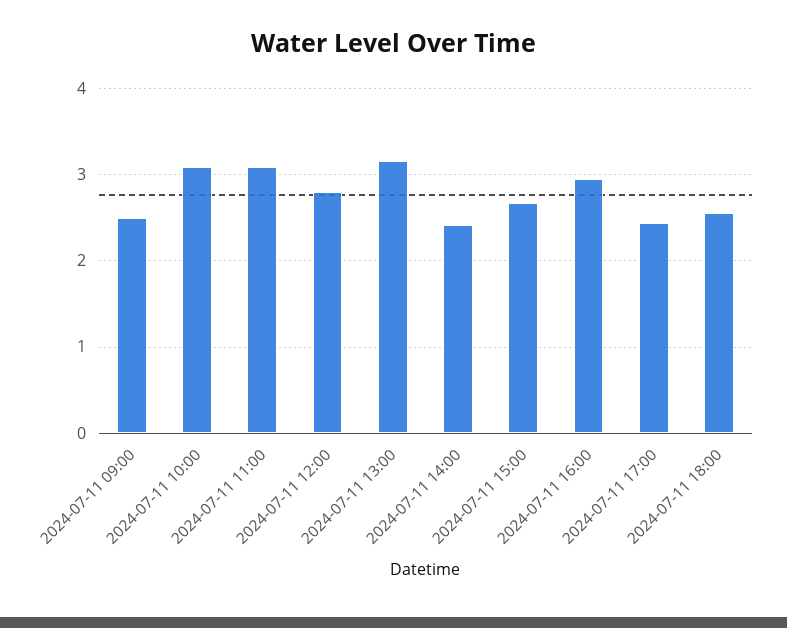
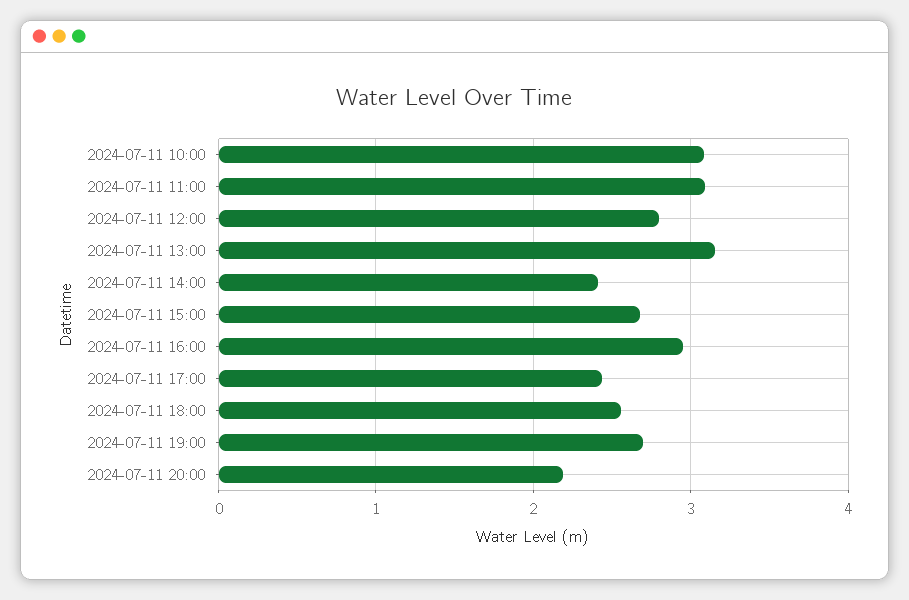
2024-07-11 09:00: 2.5 -> none
2024-07-11 19:00: none -> 2.7
2024-07-11 20:00: none -> 2.2

